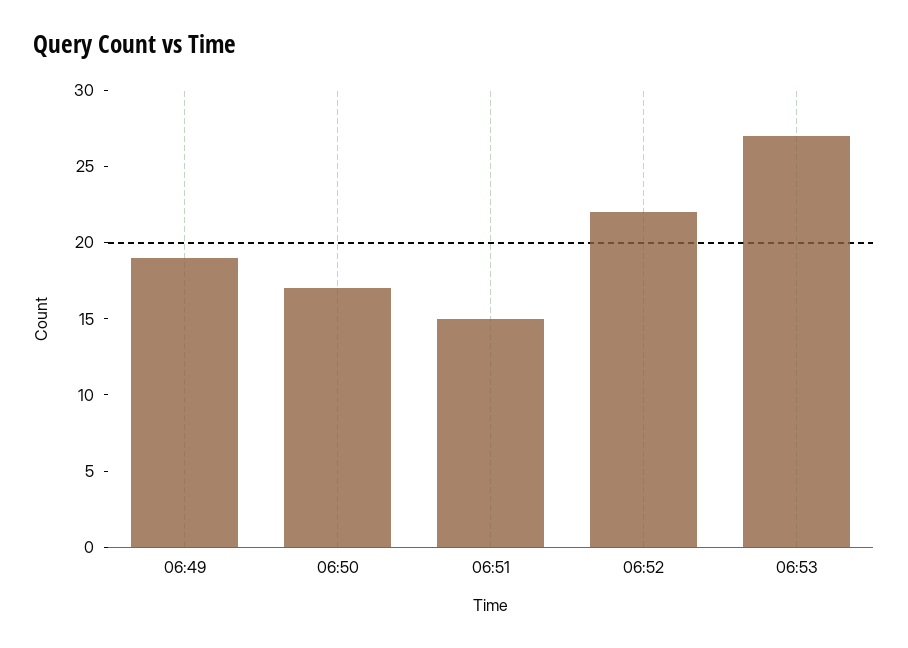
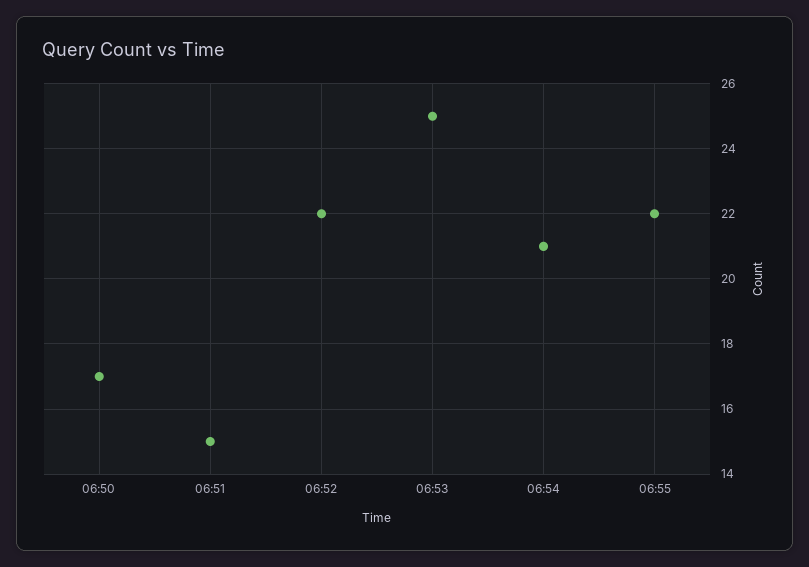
06:49: 19 -> none
06:53: 27 -> 25
06:54: none -> 21
06:55: none -> 22

